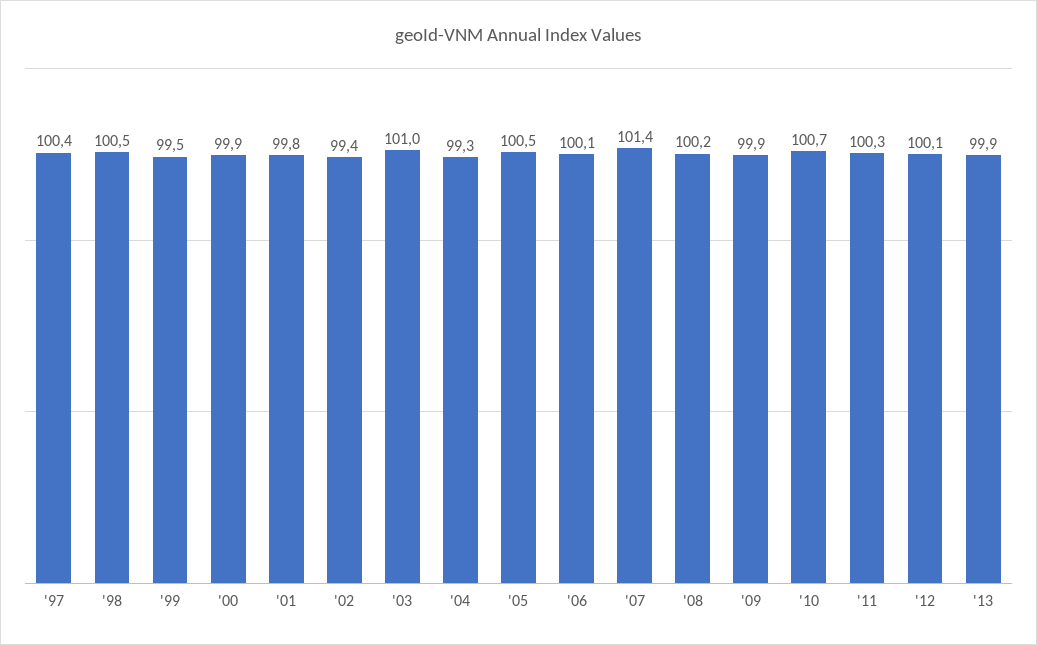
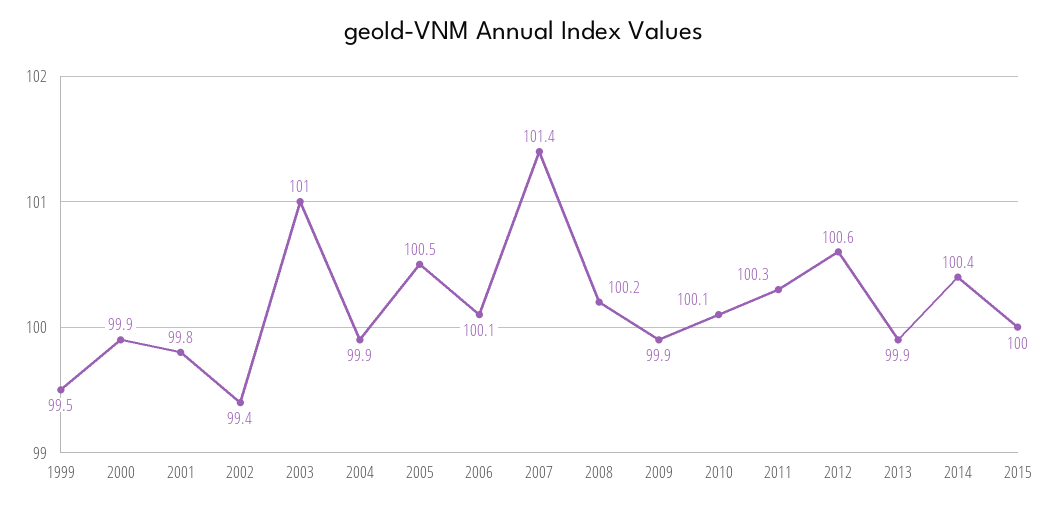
'97: 100.4 -> none
'98: 100.5 -> none
'04: 99.3 -> 99.9
'10: 100.7 -> 100.1
'12: 100.1 -> 100.6
2014: none -> 100.4
2015: none -> 100

